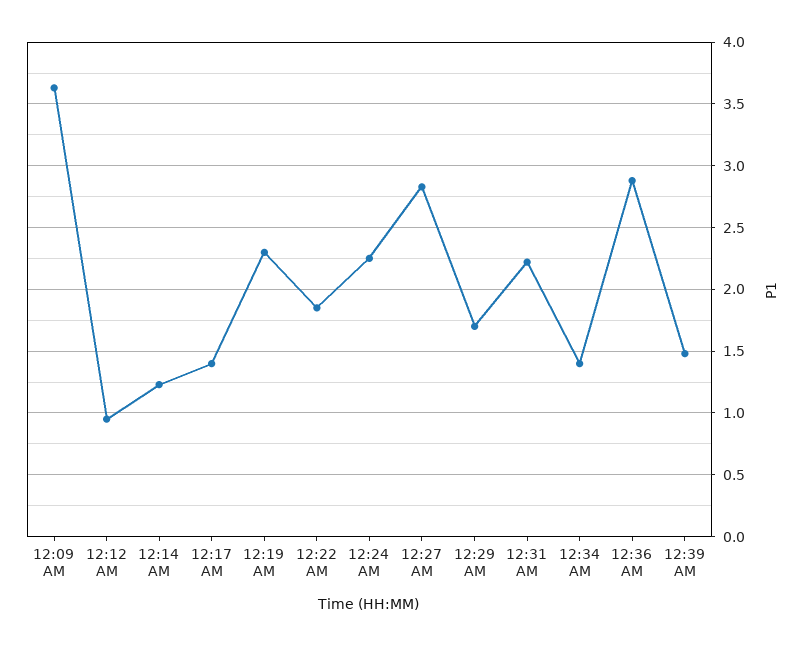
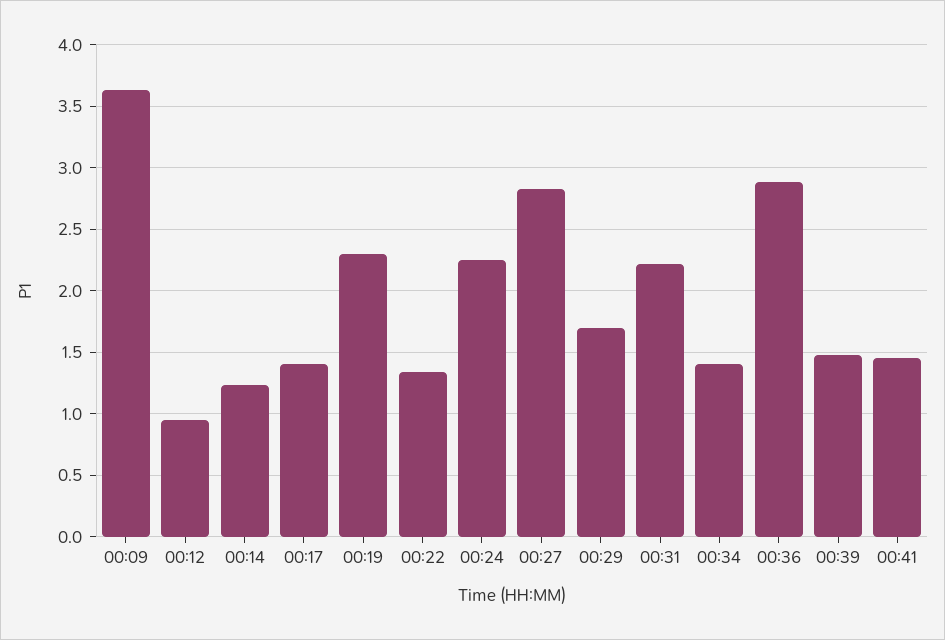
12:22 AM: 1.85 -> 1.35
00:41: none -> 1.45

